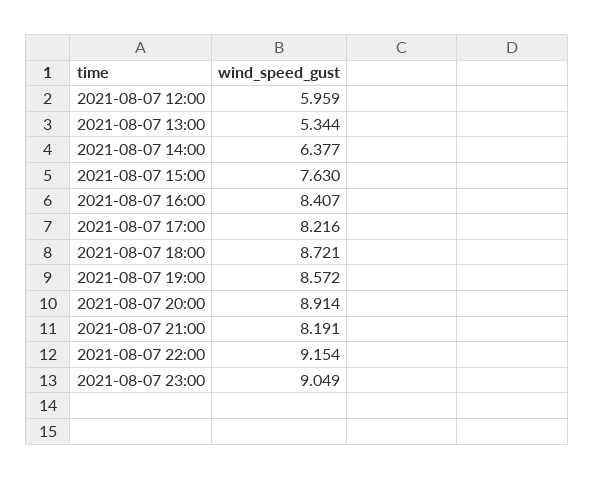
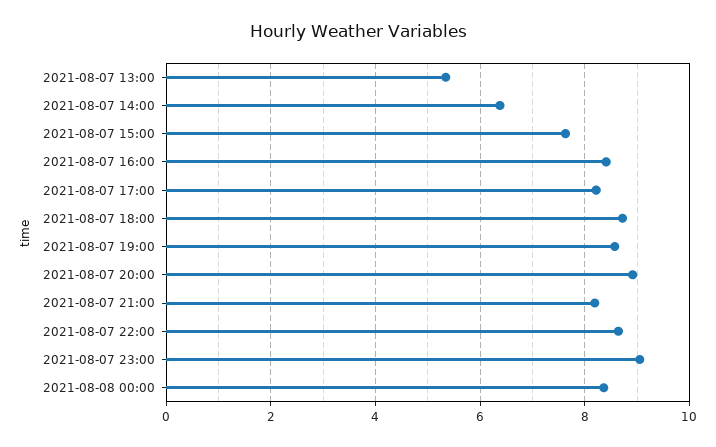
2021-08-07 12:00: 5.959 -> none
2021-08-07 22:00: 9.154 -> 8.6
2021-08-08 00:00: none -> 8.4

